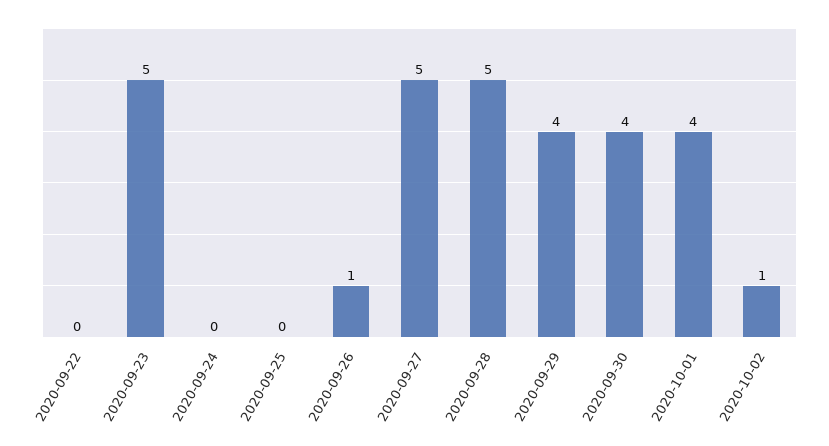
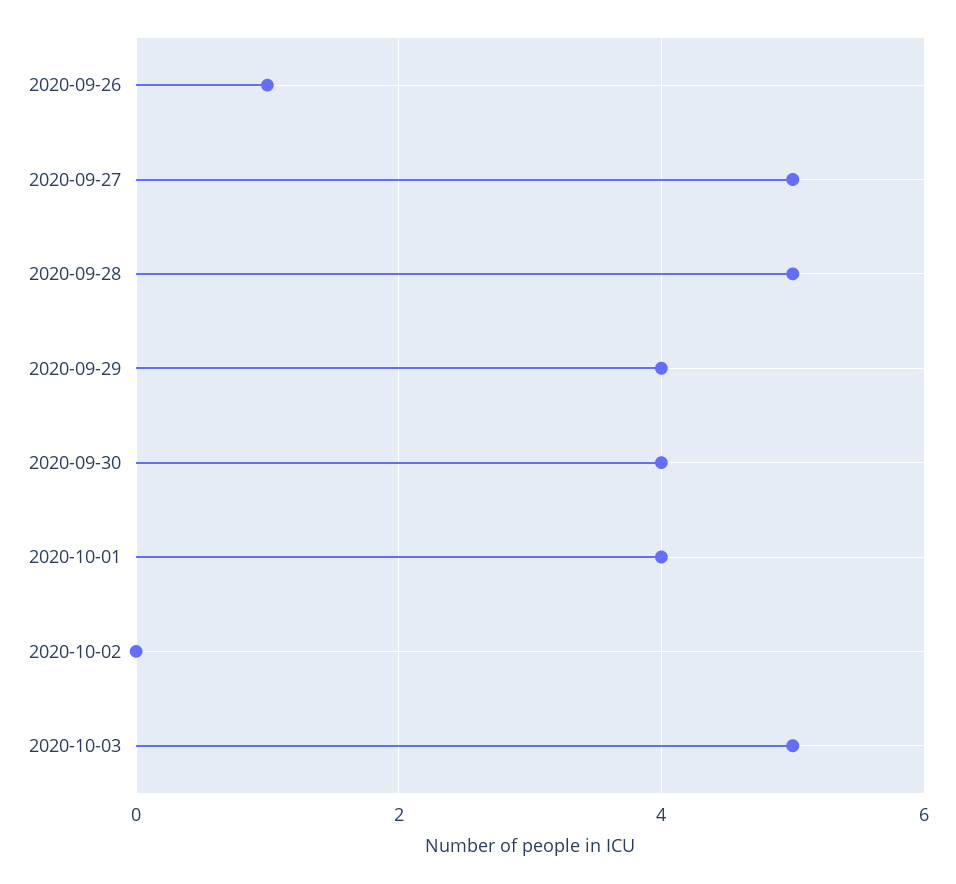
2020-09-22: 0 -> none
2020-09-23: 5 -> none
2020-09-24: 0 -> none
2020-09-25: 0 -> none
2020-10-02: 1 -> 0
2020-10-03: none -> 5

